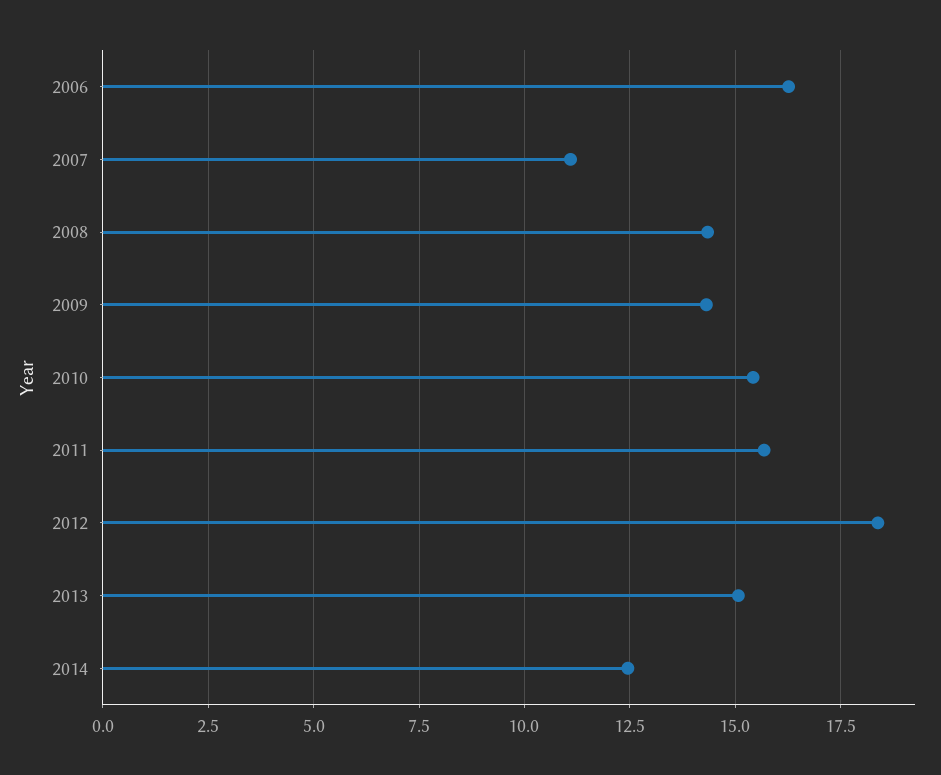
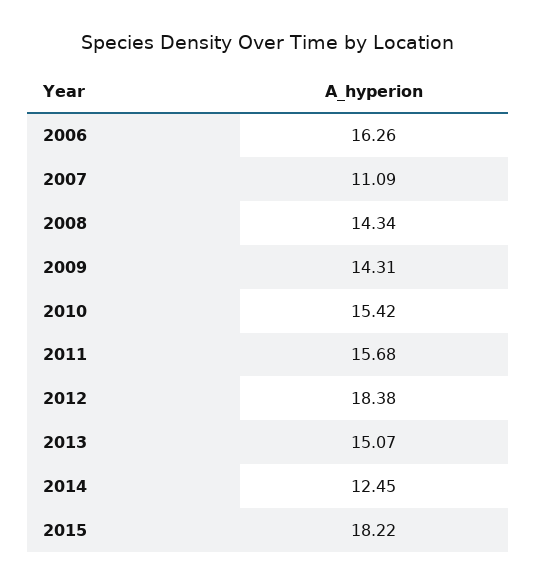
2015: none -> 18.22

